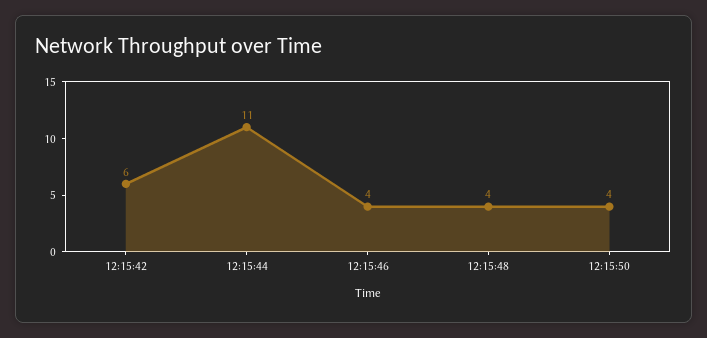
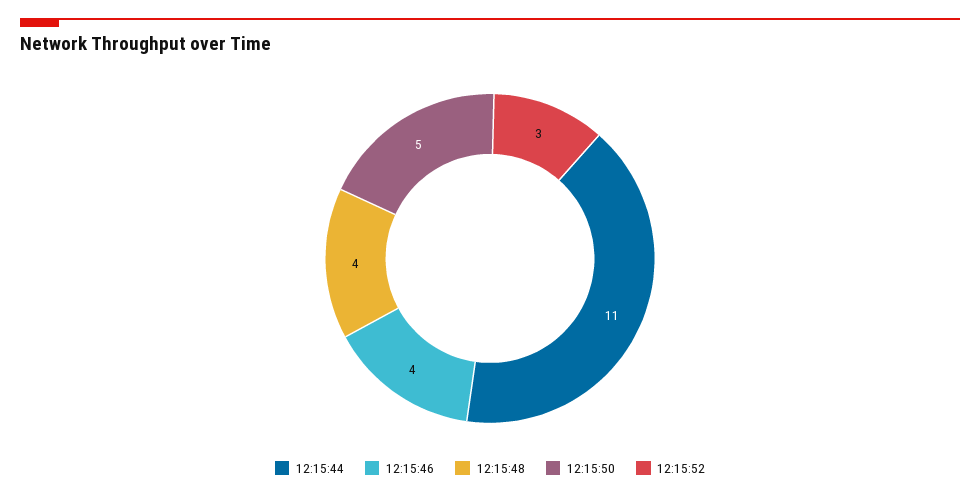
12:15:42: 6 -> none
12:15:50: 4 -> 5
12:15:52: none -> 3

